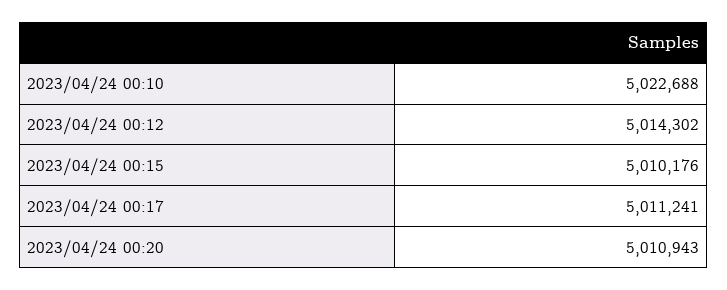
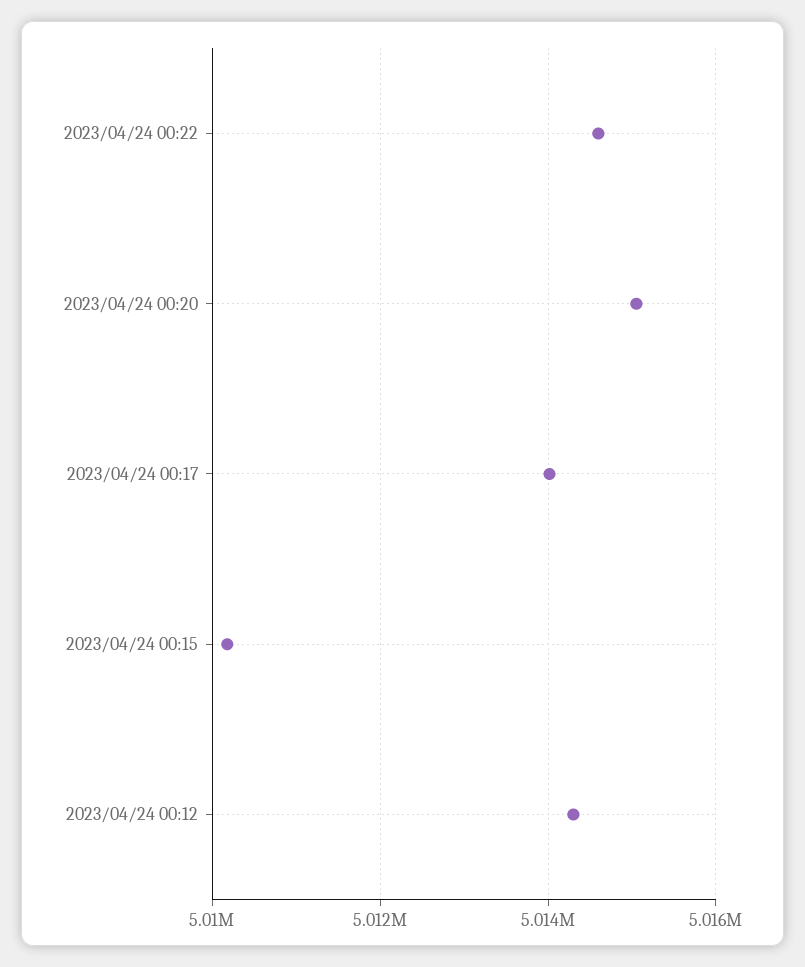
2023/04/24 00:10: 5022688 -> none
2023/04/24 00:17: 5011241 -> 5014000
2023/04/24 00:20: 5010943 -> 5015000
2023/04/24 00:22: none -> 5014600

